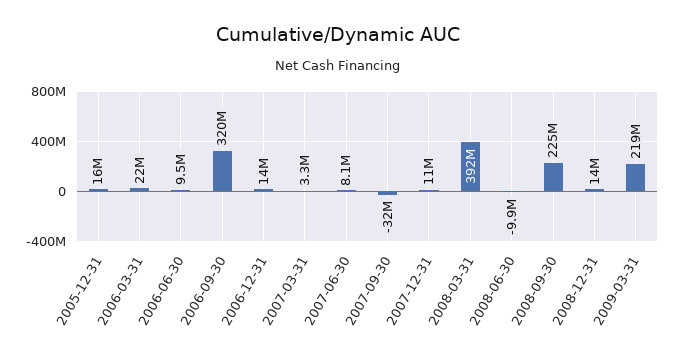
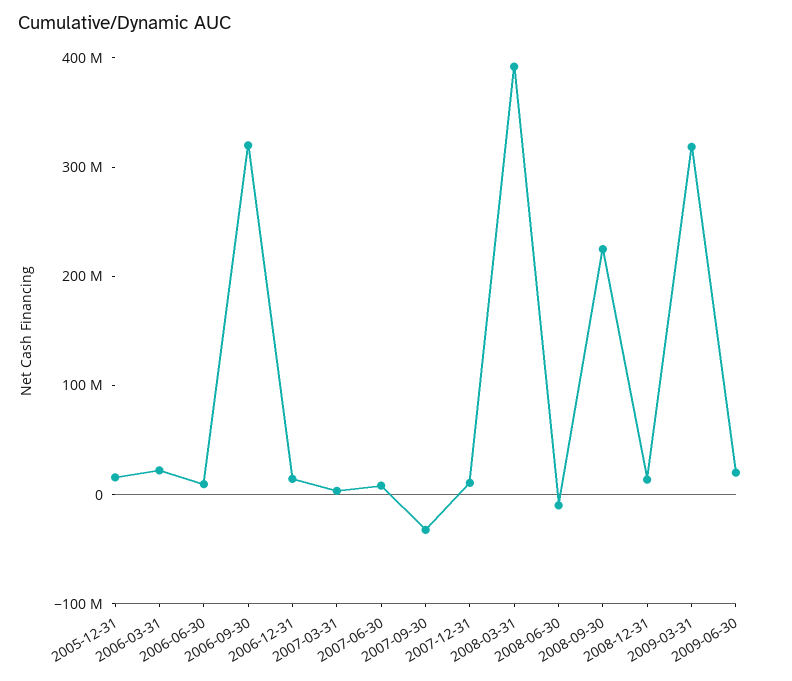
2009-03-31: 219000000 -> 320000000
2009-06-30: none -> 20000000

